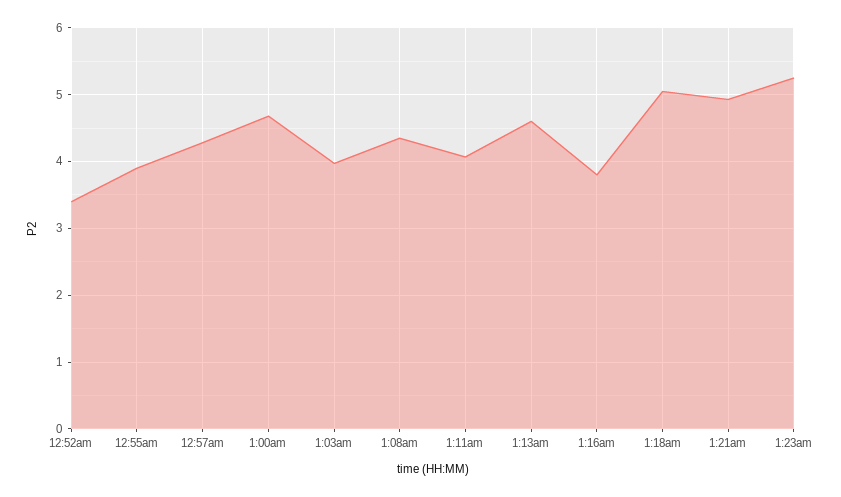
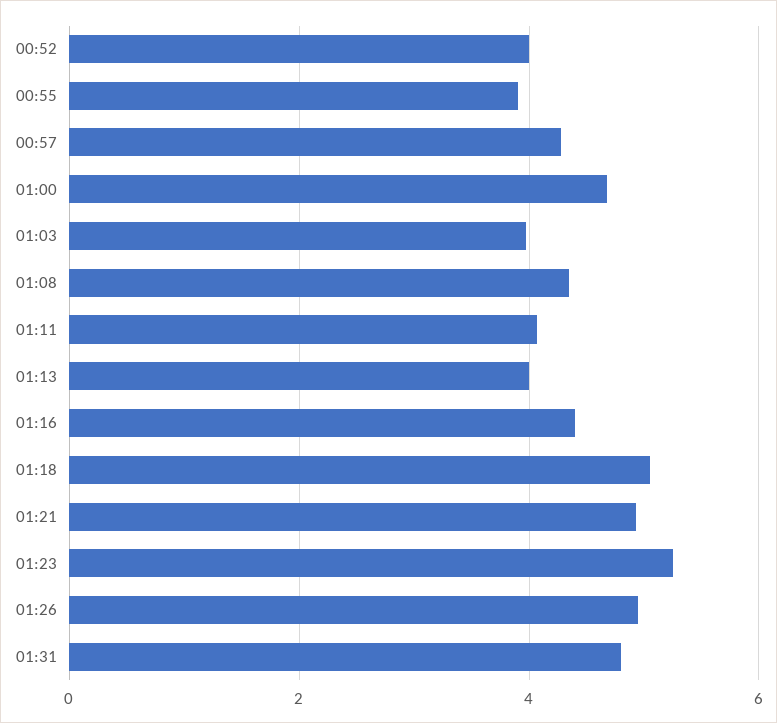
12:52am: 3.4 -> 4
1:13am: 4.6 -> 4
1:16am: 3.8 -> 4.4
01:26: none -> 5
01:31: none -> 4.8

